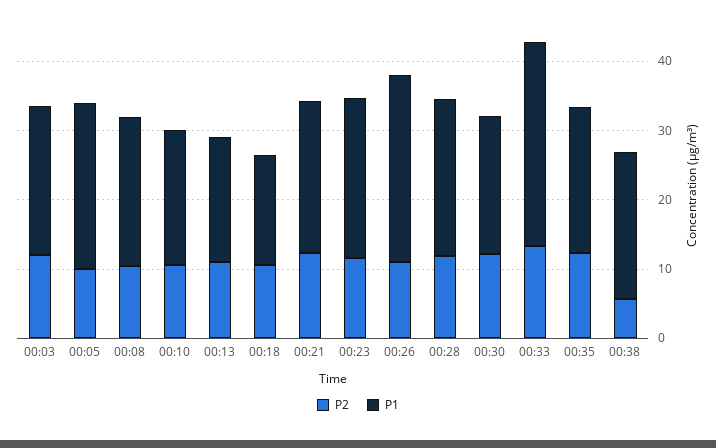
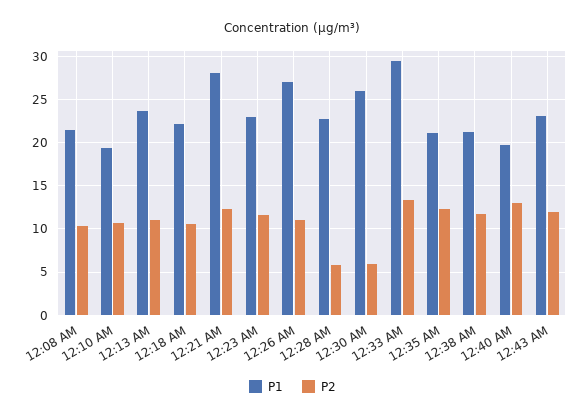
P2, 00:03: 12 -> none
P1, 00:03: 22 -> none
P2, 00:05: 10 -> none
P1, 00:05: 24 -> none
P1, 00:13: 18 -> 24
P1, 00:18: 16 -> 22
P1, 00:21: 22 -> 28
P2, 00:28: 12 -> 6
P2, 00:30: 12 -> 6
P1, 00:30: 20 -> 26
P2, 00:38: 6 -> 12
P1, 12:40 AM: none -> 20
P2, 12:40 AM: none -> 13
P1, 12:43 AM: none -> 23
P2, 12:43 AM: none -> 12

